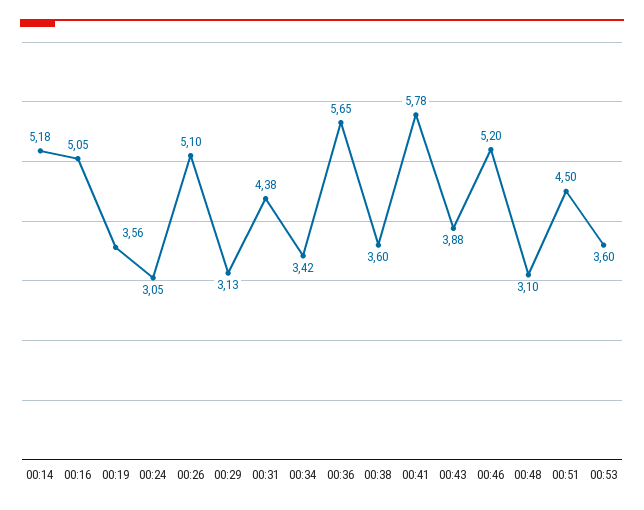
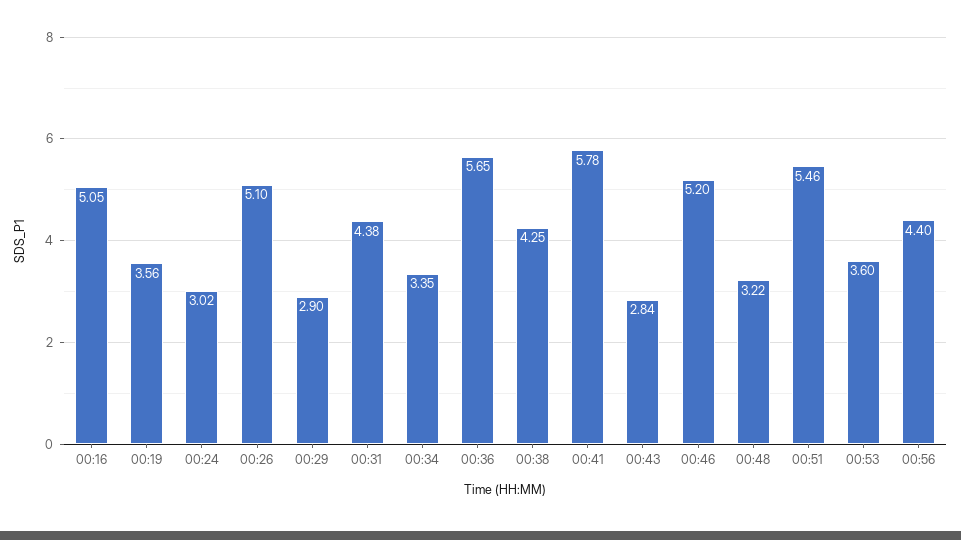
00:14: 5.18 -> none
00:24: 3.05 -> 3.02
00:29: 3.13 -> 2.9
00:34: 3.42 -> 3.35
00:38: 3.6 -> 4.25
00:43: 3.88 -> 2.84
00:48: 3.1 -> 3.22
00:51: 4.5 -> 5.46
00:56: none -> 4.4

